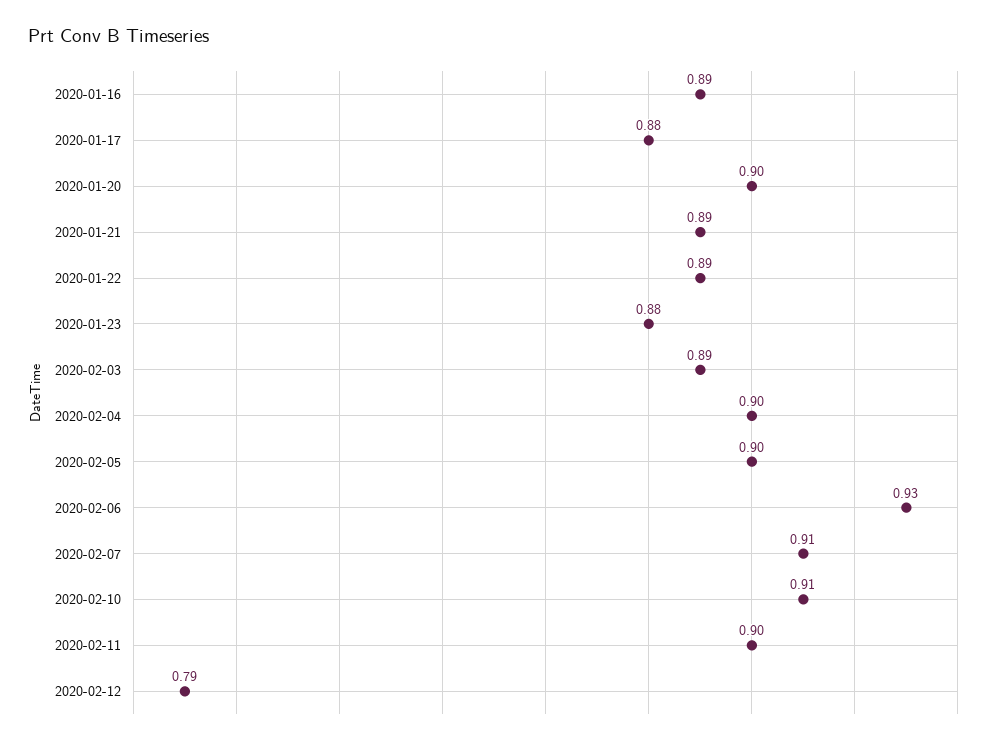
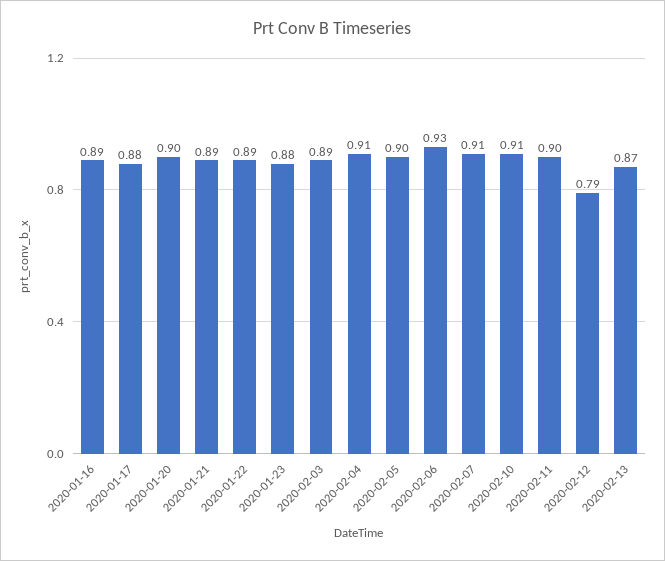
2020-02-04: 0.9 -> 0.91
2020-02-13: none -> 0.87

